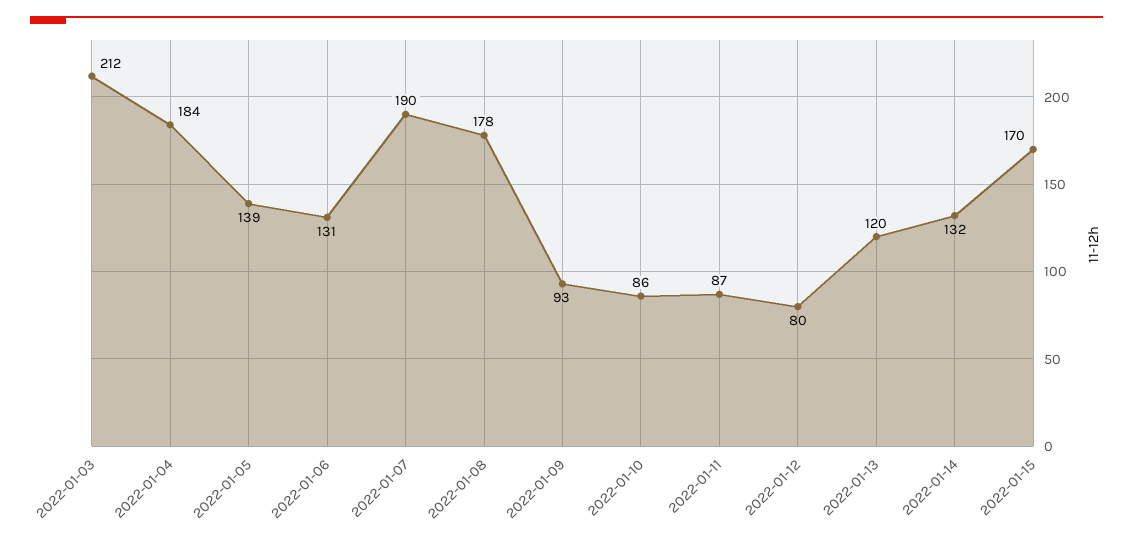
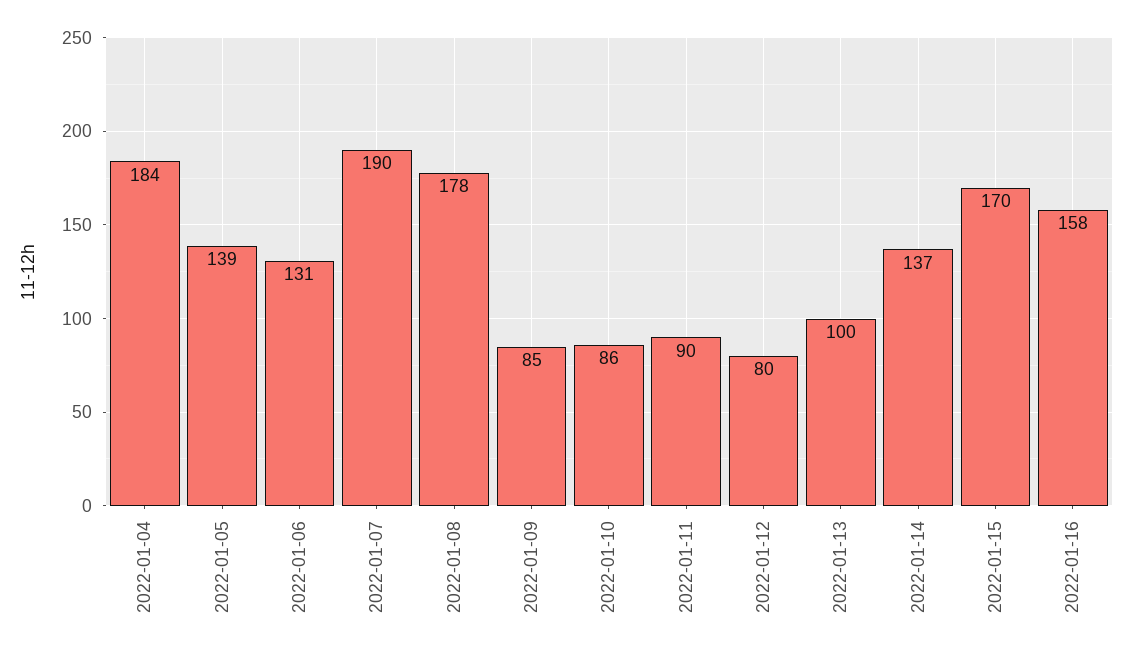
2022-01-03: 212 -> none
2022-01-09: 93 -> 85
2022-01-11: 87 -> 90
2022-01-13: 120 -> 100
2022-01-14: 132 -> 137
2022-01-16: none -> 158

